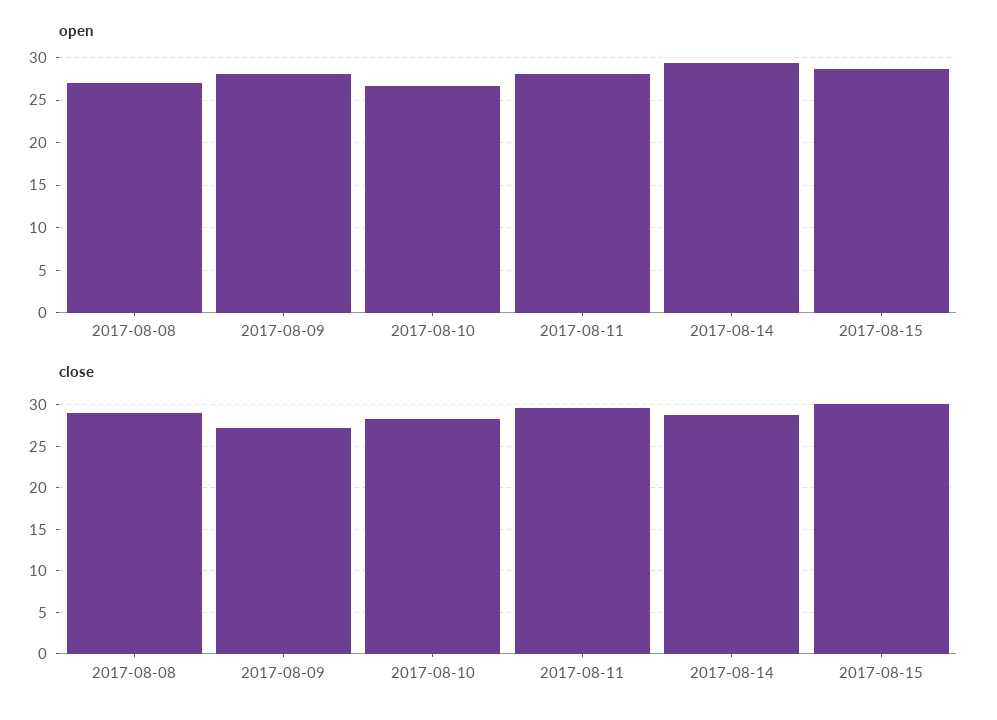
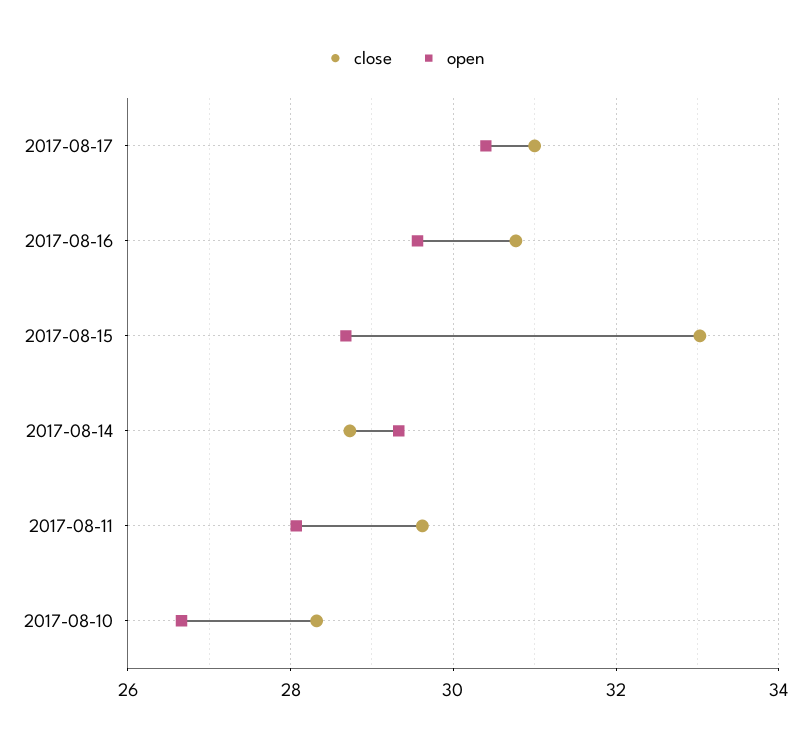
open, 2017-08-08: 27 -> none
open, 2017-08-09: 28 -> none
close, 2017-08-08: 29 -> none
close, 2017-08-09: 27 -> none
close, 2017-08-15: 30 -> 33
close, 2017-08-17: none -> 31
open, 2017-08-17: none -> 30.4
close, 2017-08-16: none -> 30.8
open, 2017-08-16: none -> 29.6

